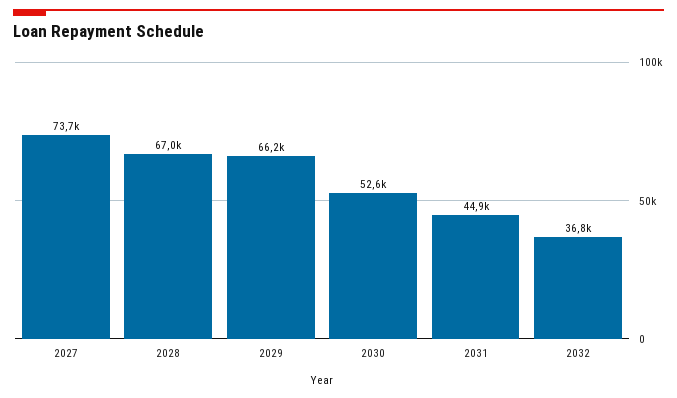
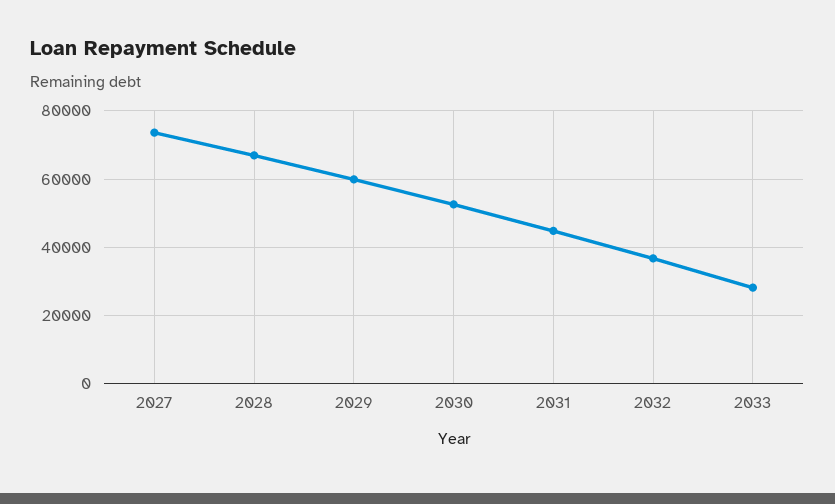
2029: 66200 -> 60000
2033: none -> 28000

